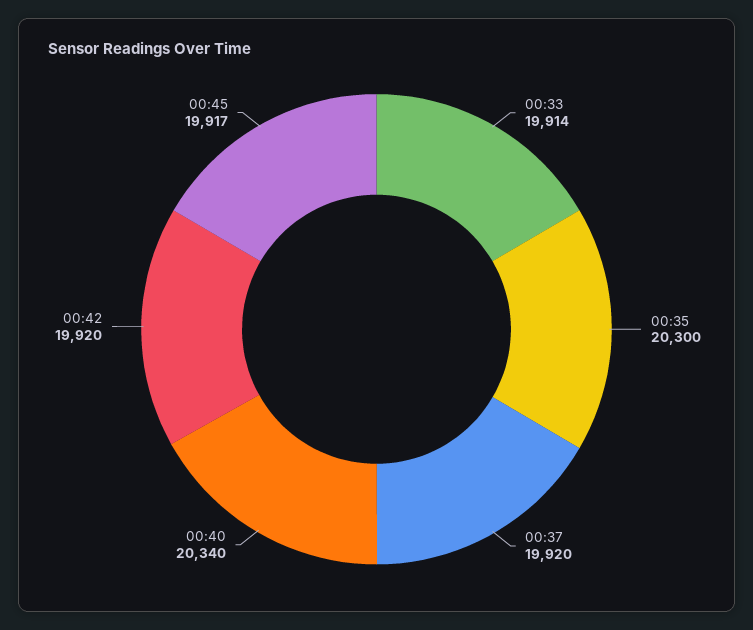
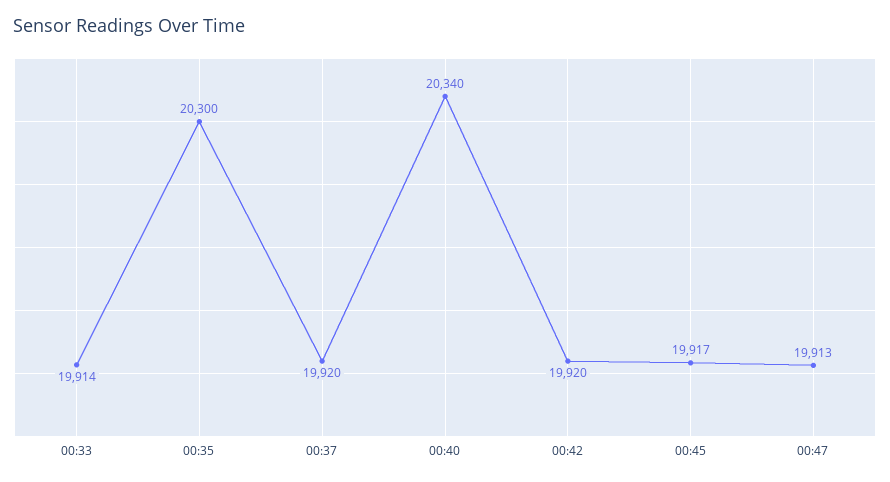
00:47: none -> 19913

